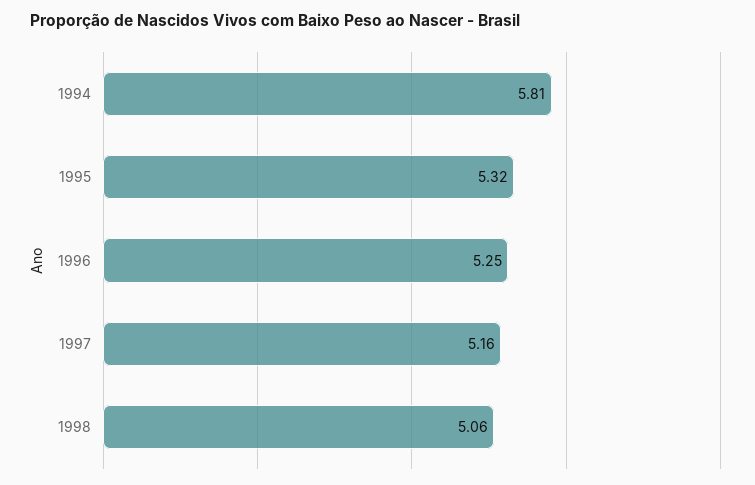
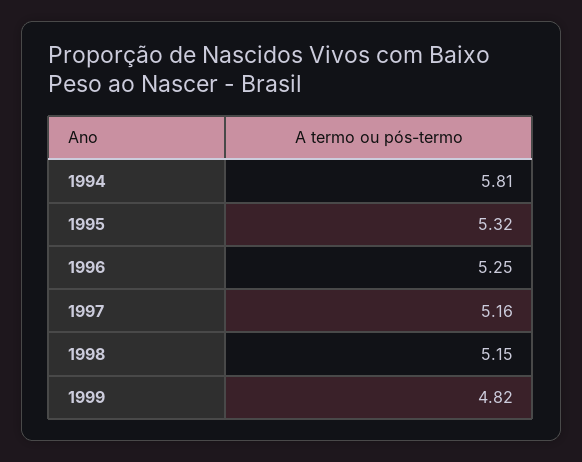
1998: 5.06 -> 5.15
1999: none -> 4.82

